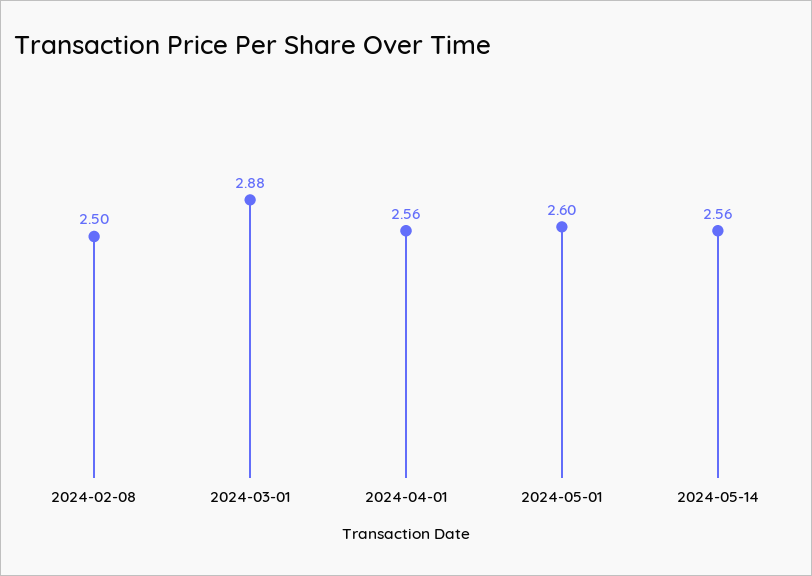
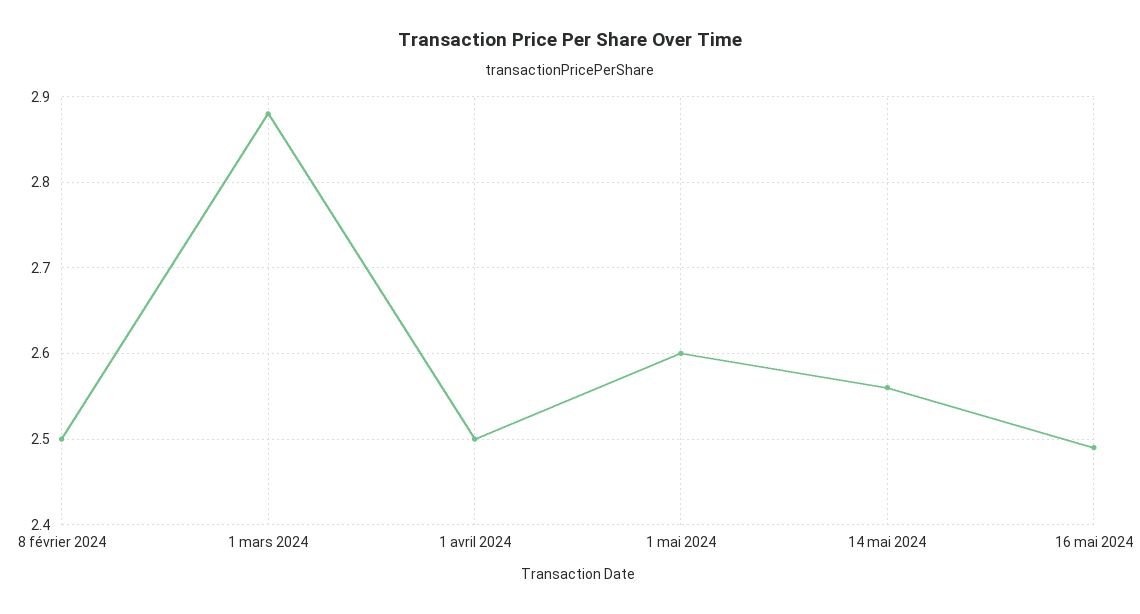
2024-04-01: 2.56 -> 2.5
16 mai 2024: none -> 2.49

